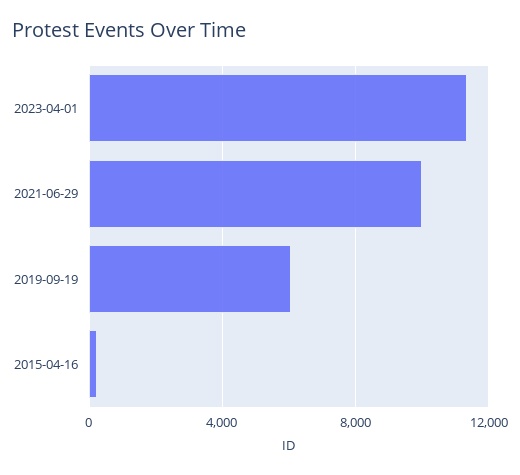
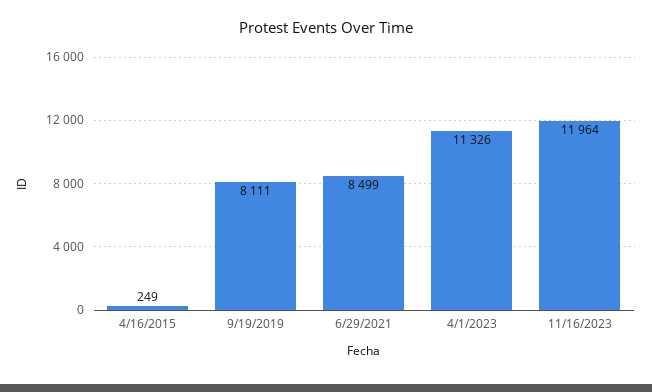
2021-06-29: 10000 -> 8499
2019-09-19: 6000 -> 8111
11/16/2023: none -> 11964

